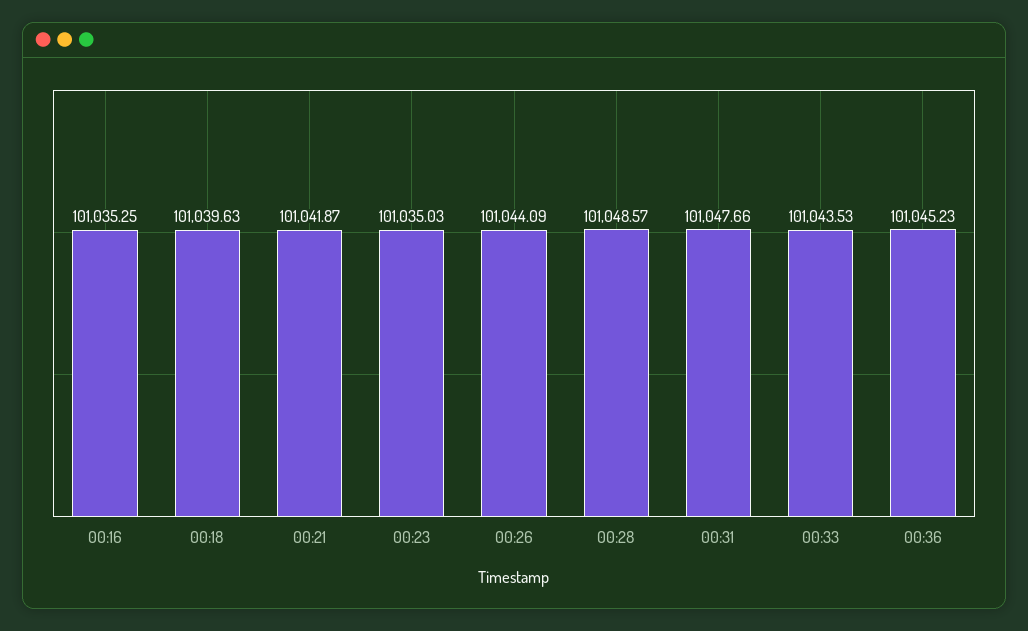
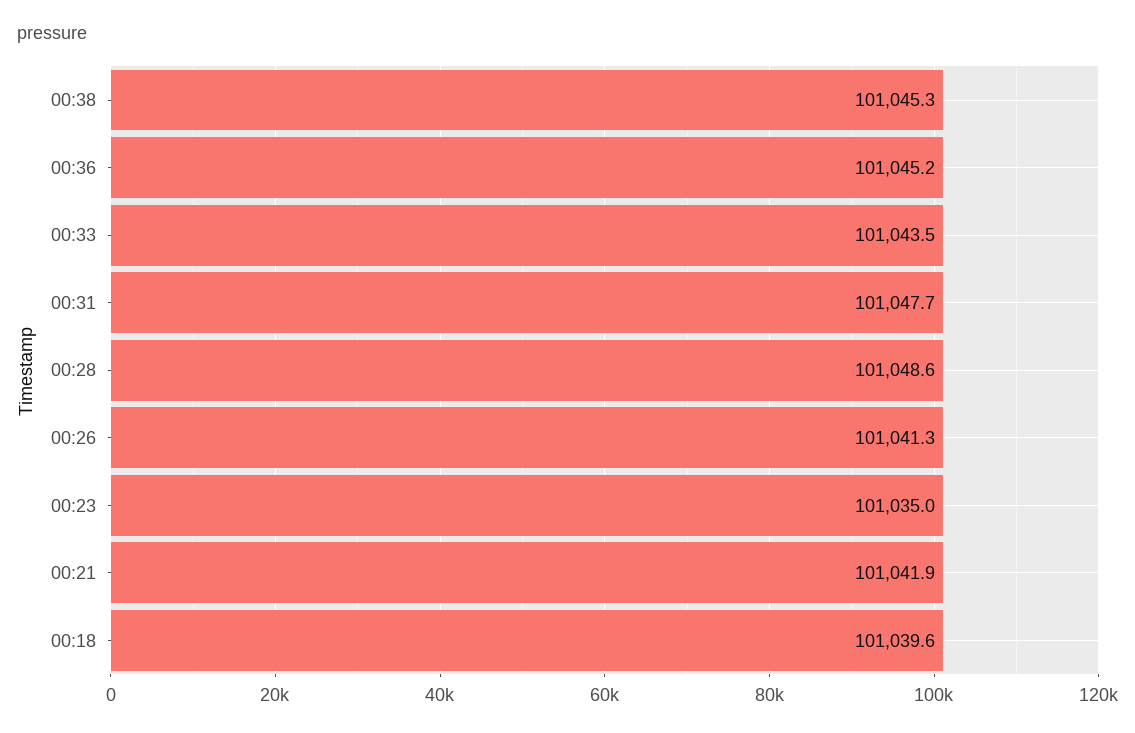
00:16: 101035.25 -> none
00:26: 101044.09 -> 101041.3
00:38: none -> 101045.3

